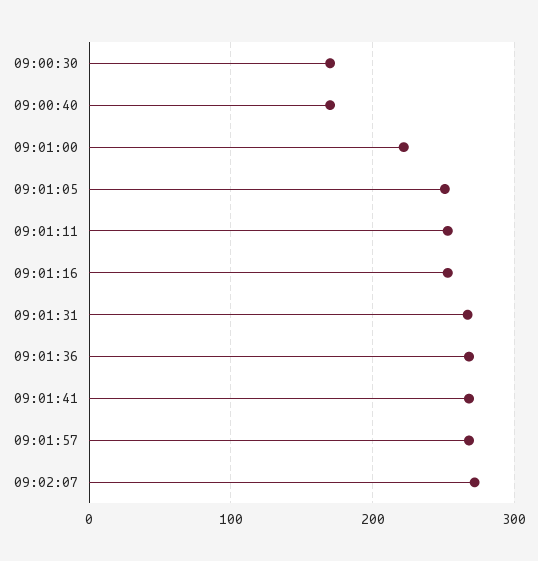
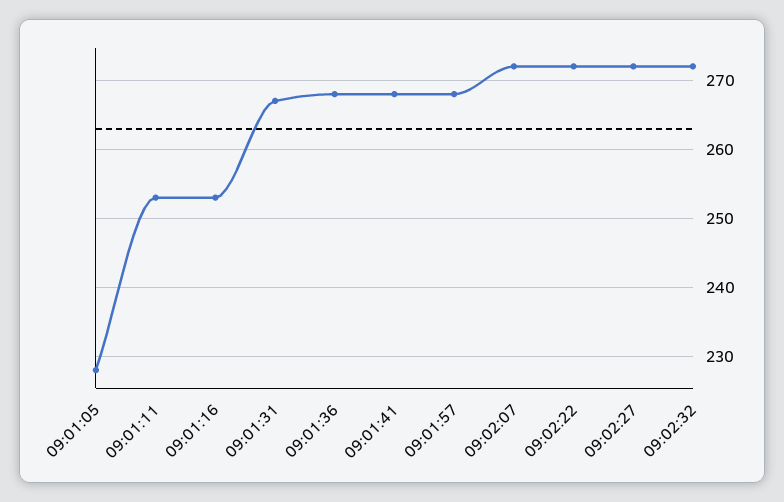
09:00:30: 170 -> none
09:00:40: 170 -> none
09:01:00: 220 -> none
09:01:05: 250 -> 228
09:02:22: none -> 272
09:02:27: none -> 272
09:02:32: none -> 272

